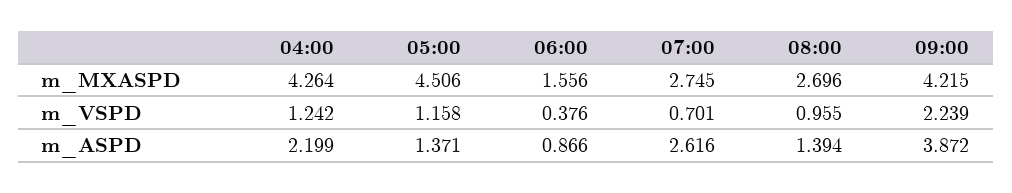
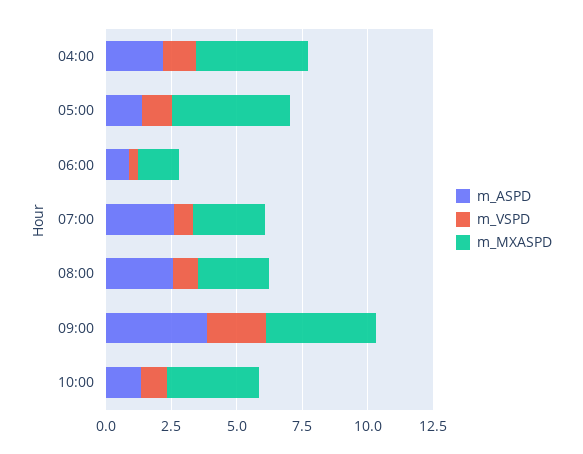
m_ASPD, 08:00: 1.394 -> 2.5
m_ASPD, 10:00: none -> 1.5
m_VSPD, 10:00: none -> 1
m_MXASPD, 10:00: none -> 3.5

